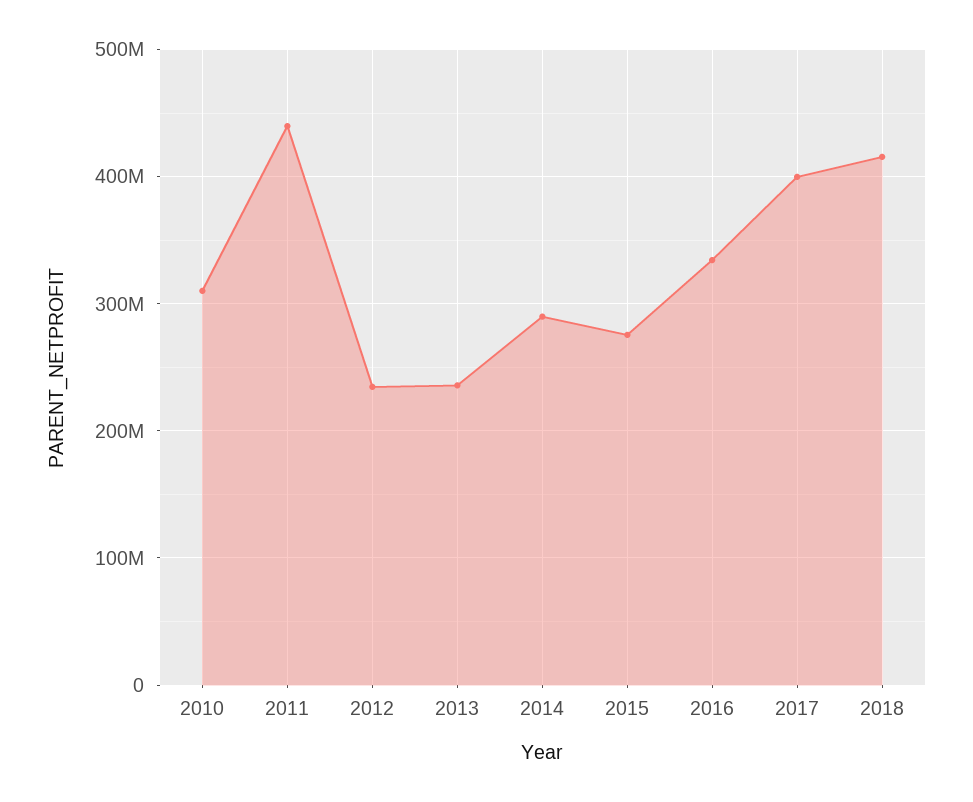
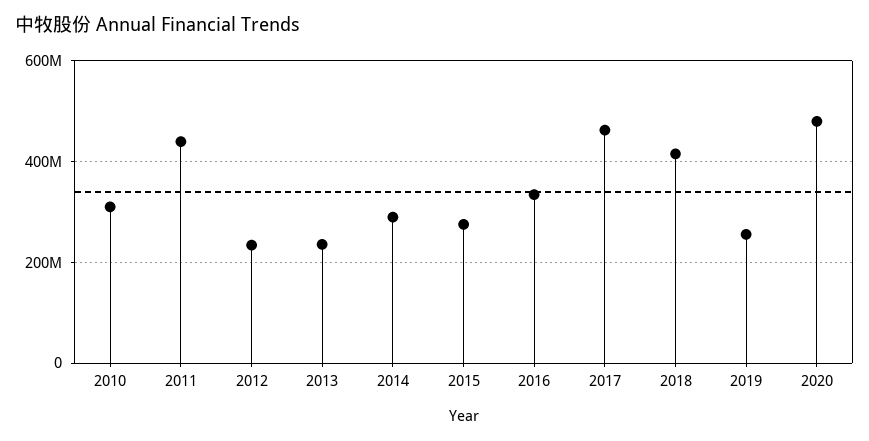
2017: 400000000 -> 460000000
2019: none -> 260000000
2020: none -> 480000000

